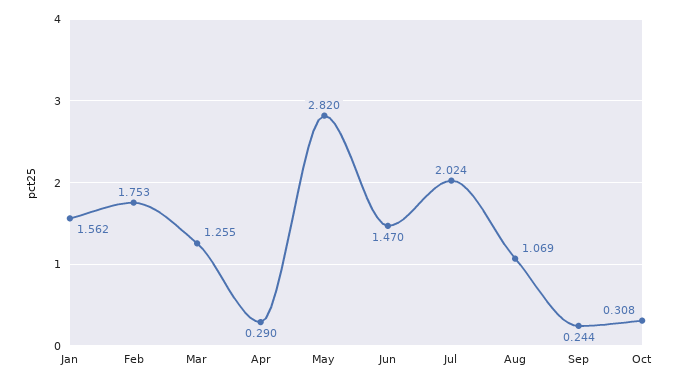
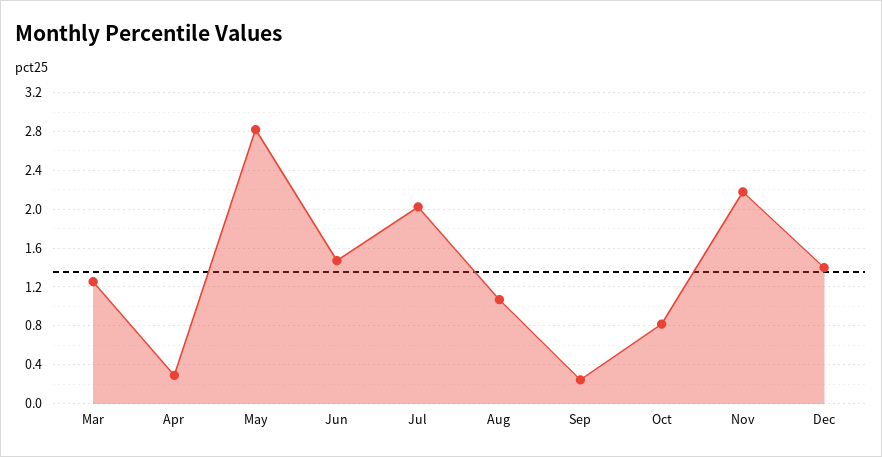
Jan: 1.562 -> none
Feb: 1.753 -> none
Oct: 0.308 -> 0.8
Nov: none -> 2.2
Dec: none -> 1.4

